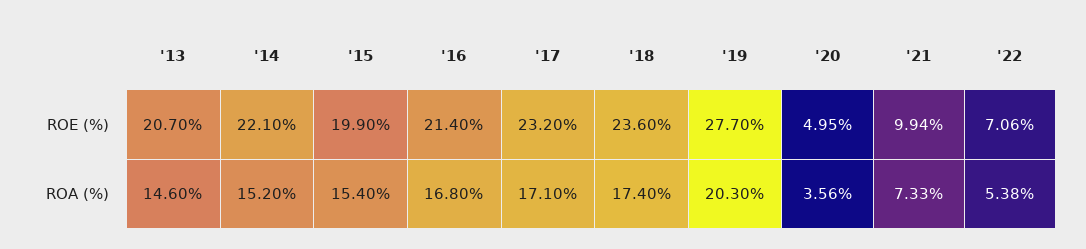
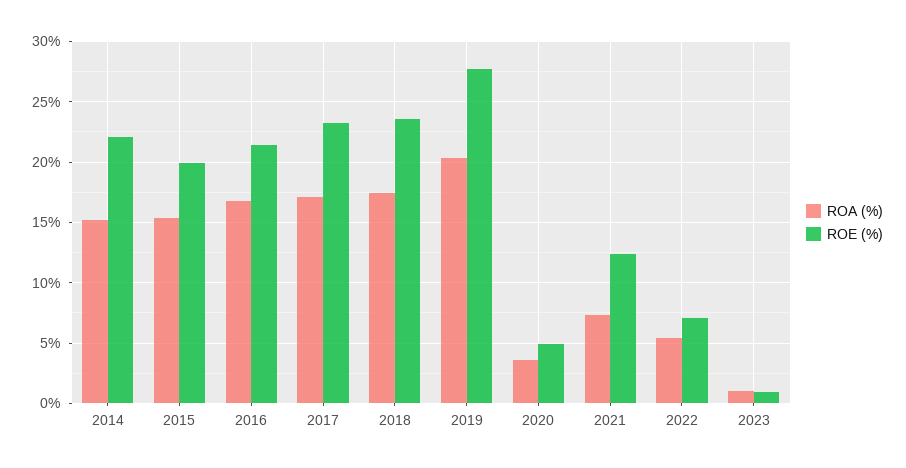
ROE (%), '13: 20.7 -> none
ROE (%), '21: 9.94 -> 12.5
ROA (%), '13: 14.6 -> none
ROA (%), 2023: none -> 1
ROE (%), 2023: none -> 1

